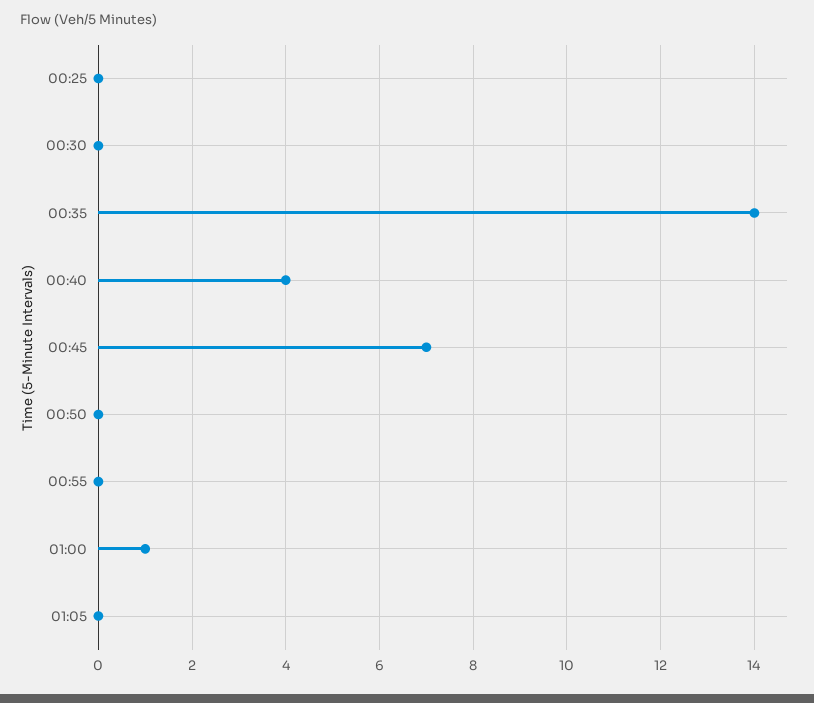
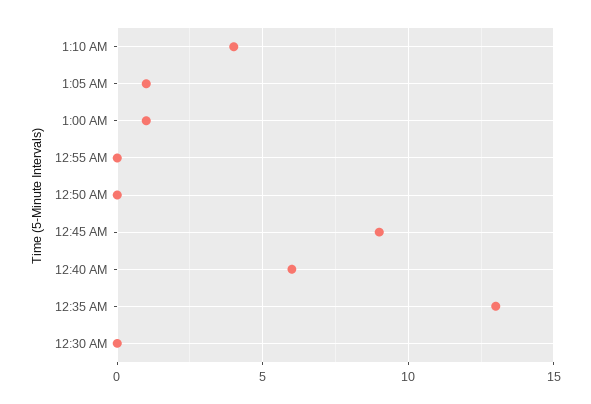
00:25: 0 -> none
00:35: 14 -> 13
00:40: 4 -> 6
00:45: 7 -> 9
01:05: 0 -> 1
1:10 AM: none -> 4

